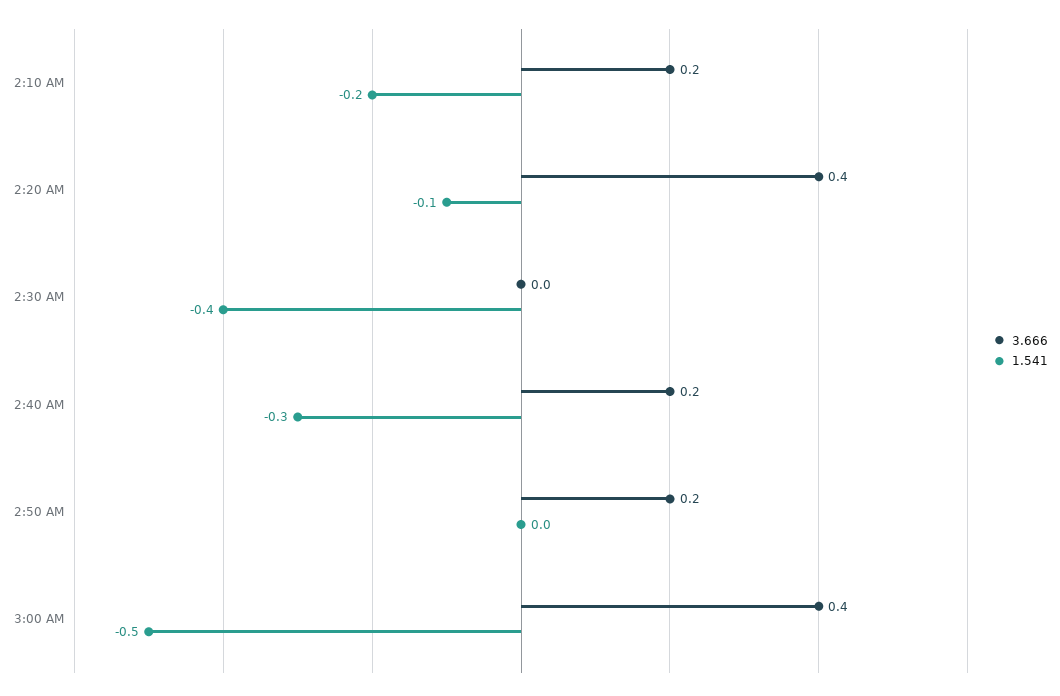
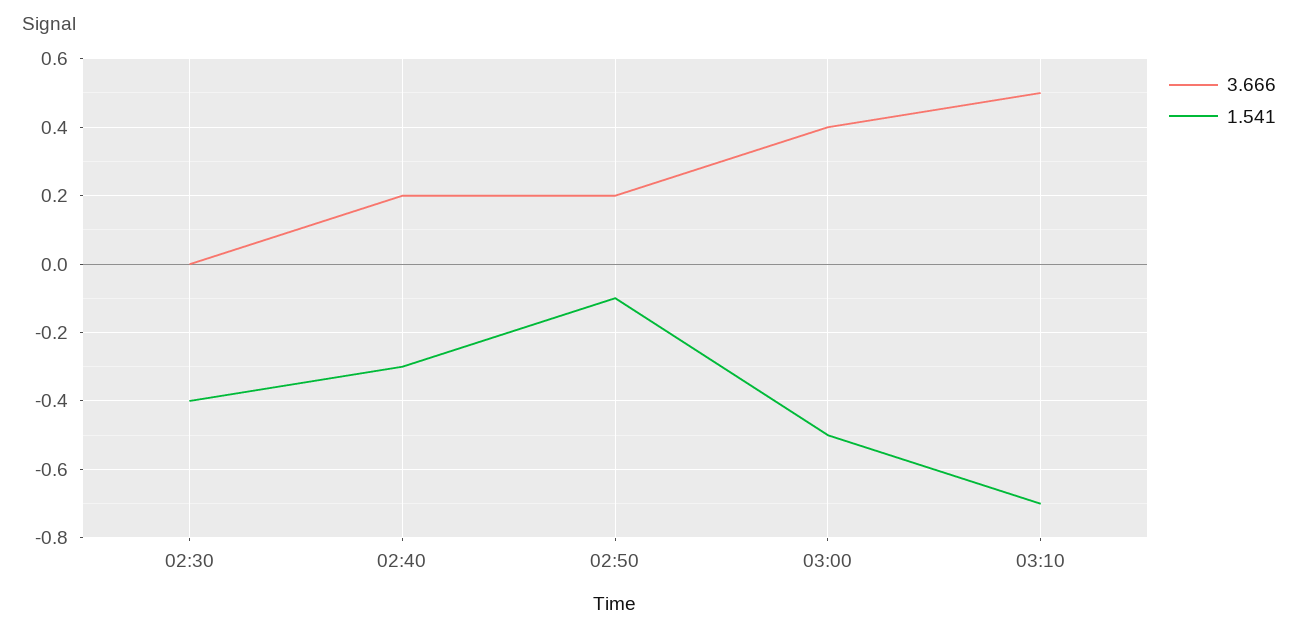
3.666, 2:10 AM: 0.2 -> none
1.541, 2:10 AM: -0.2 -> none
3.666, 2:20 AM: 0.4 -> none
1.541, 2:20 AM: -0.1 -> none
1.541, 2:50 AM: 0 -> -0.1
3.666, 03:10: none -> 0.5
1.541, 03:10: none -> -0.7

